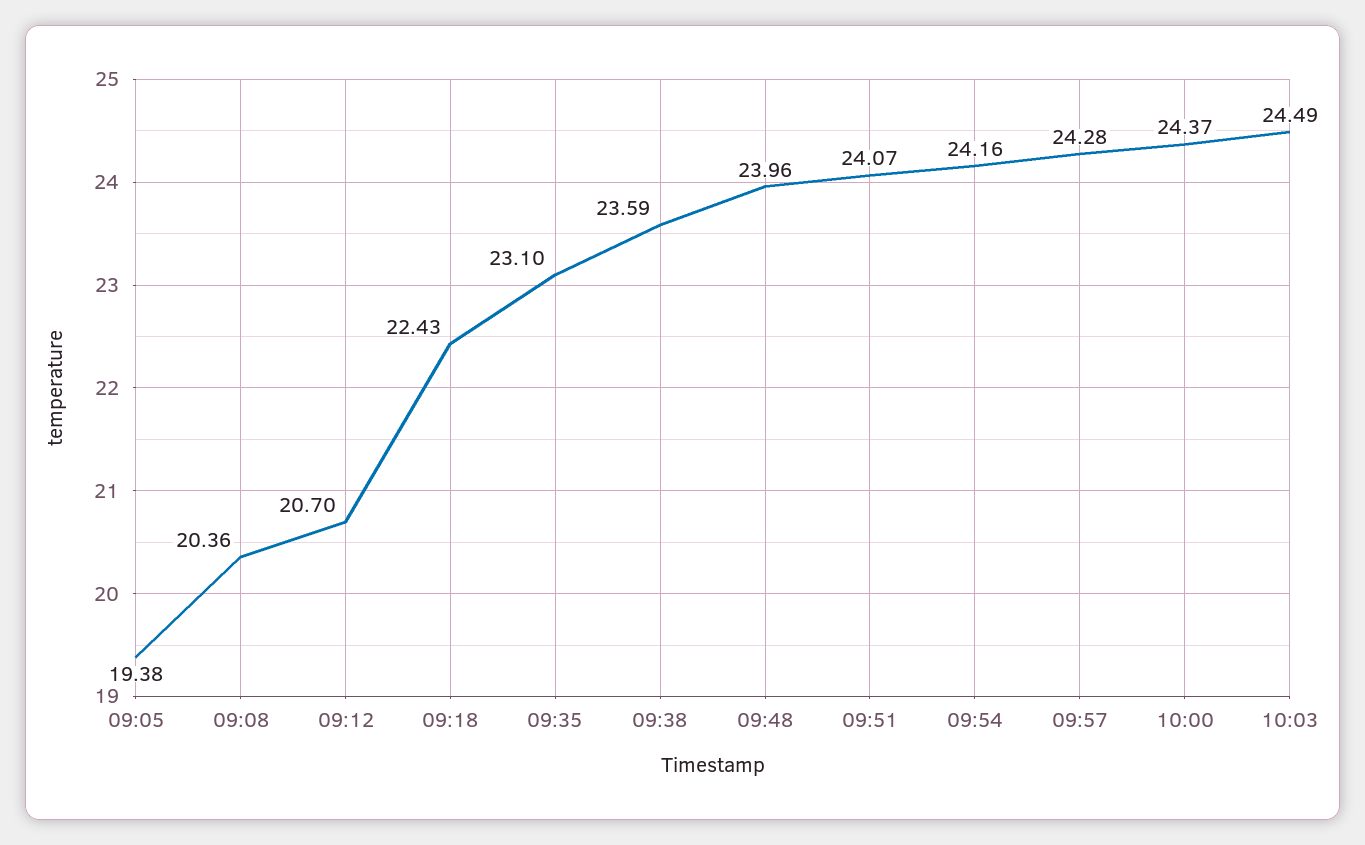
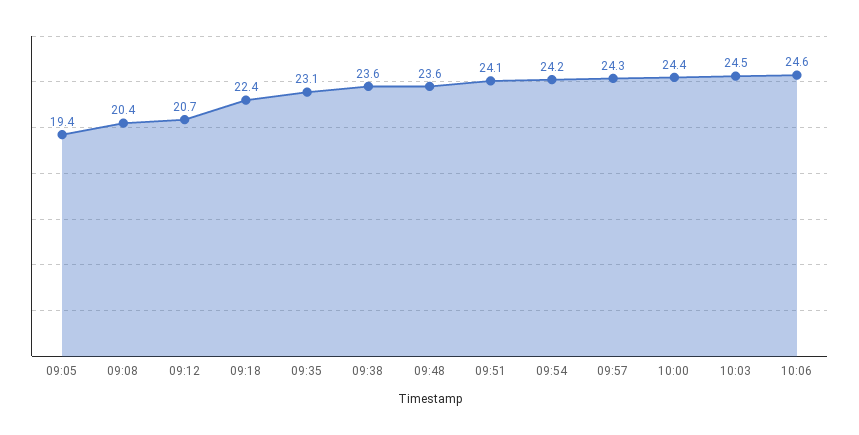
09:48: 23.96 -> 23.6
10:06: none -> 24.6

